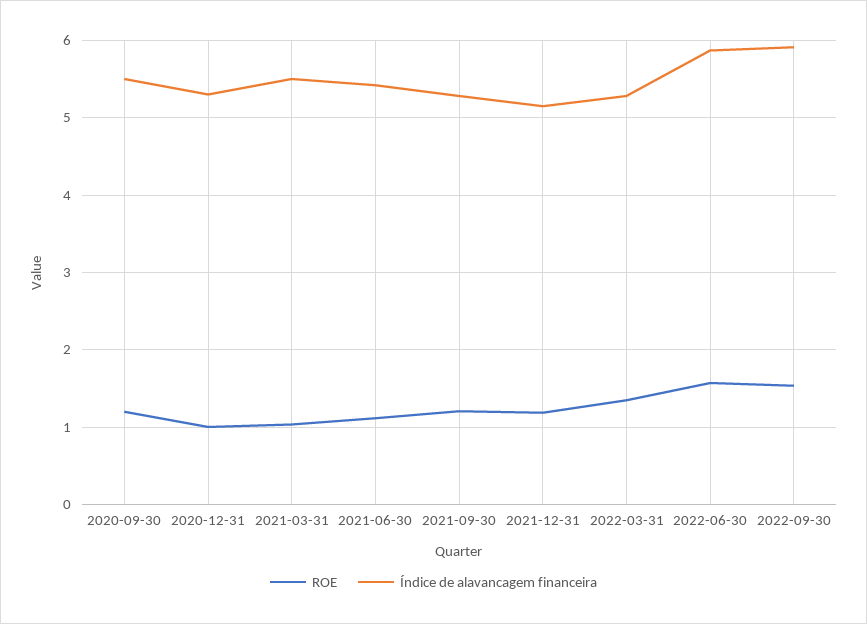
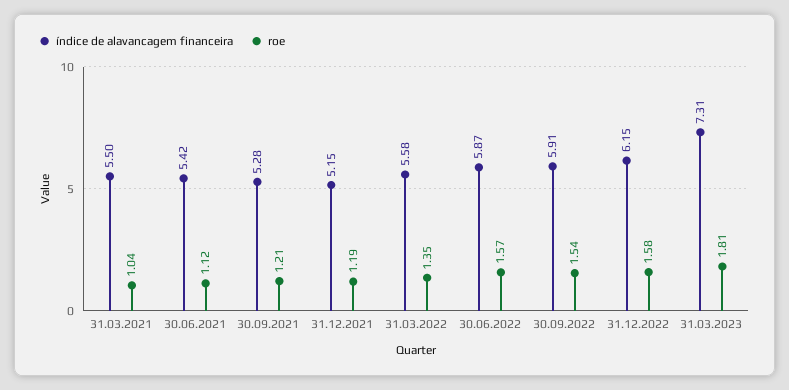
ROE, 2020-09-30: 1.2 -> none
Índice de alavancagem financeira, 2020-09-30: 5.5 -> none
ROE, 2020-12-31: 1 -> none
Índice de alavancagem financeira, 2020-12-31: 5.3 -> none
Índice de alavancagem financeira, 2022-03-31: 5.3 -> 5.58
Índice de alavancagem financeira, 31.12.2022: none -> 6.15
ROE, 31.12.2022: none -> 1.58
Índice de alavancagem financeira, 31.03.2023: none -> 7.31
ROE, 31.03.2023: none -> 1.81

